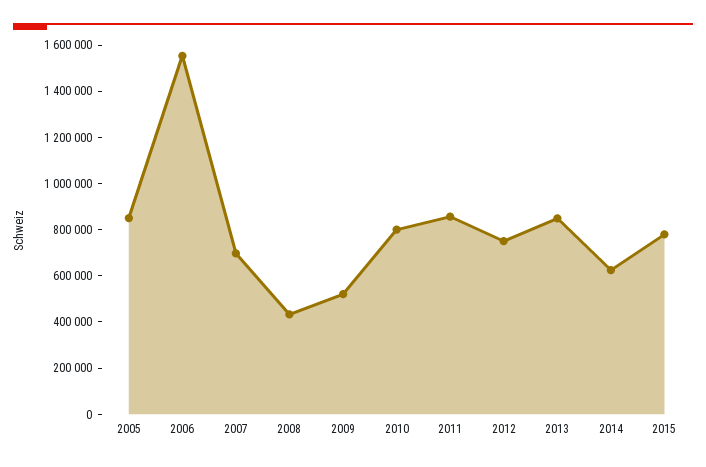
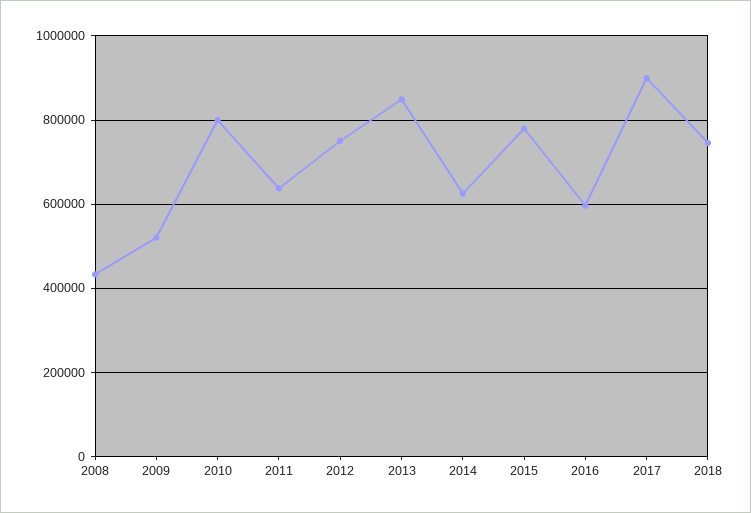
2005: 850000 -> none
2006: 1550000 -> none
2007: 700000 -> none
2011: 850000 -> 640000
2016: none -> 600000
2017: none -> 900000
2018: none -> 740000

